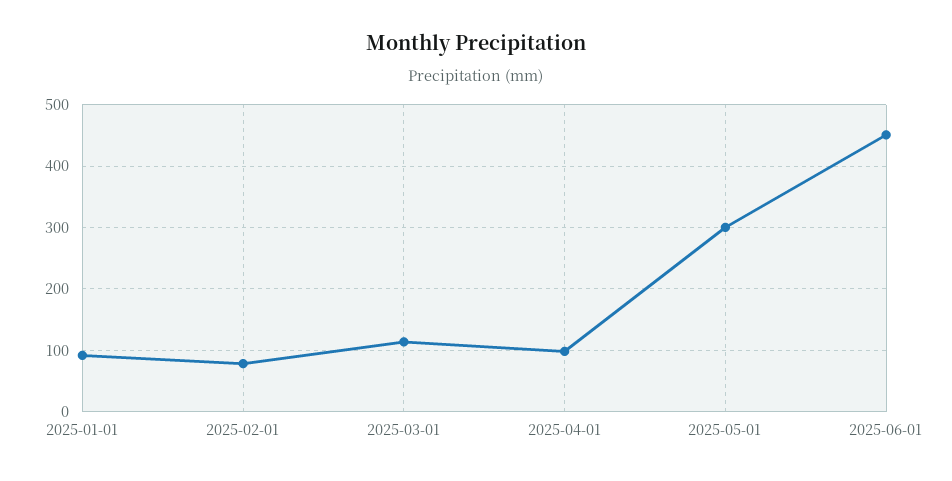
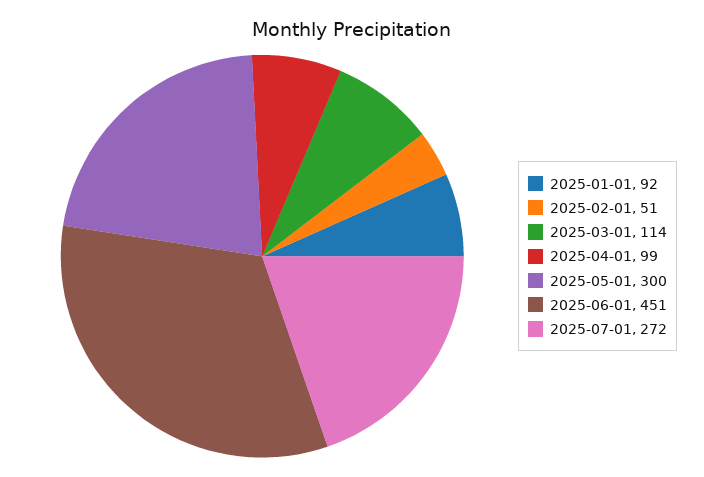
2025-02-01: 80 -> 51
2025-07-01: none -> 272

